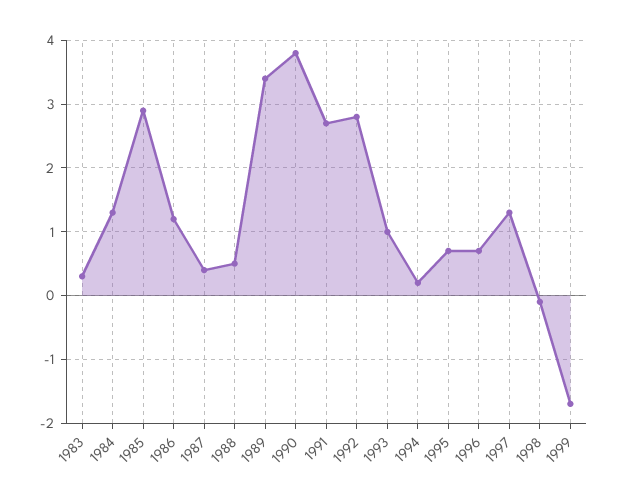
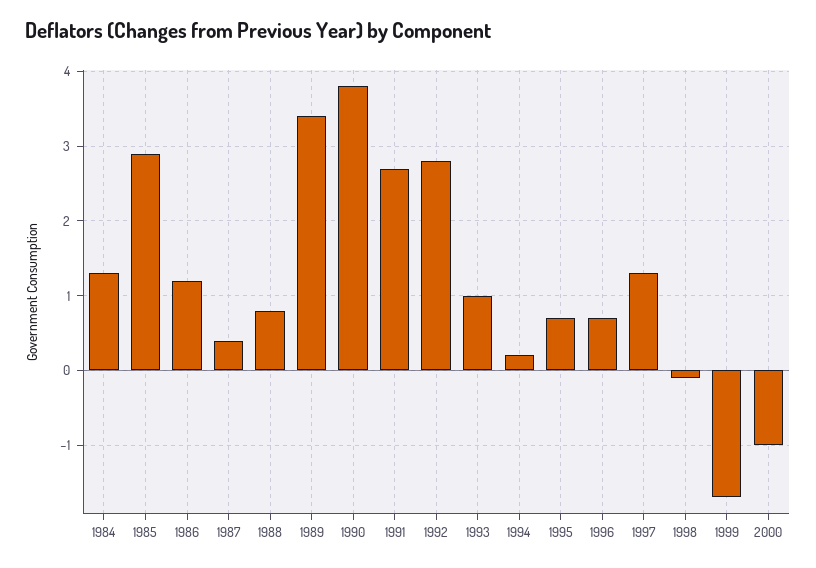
1983: 0.3 -> none
1988: 0.5 -> 0.8
2000: none -> -1

